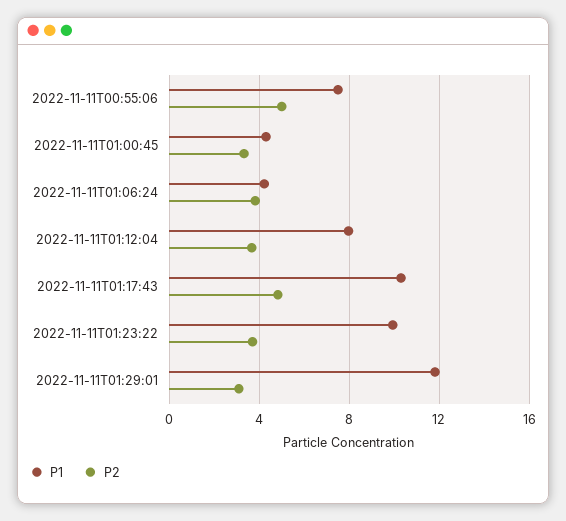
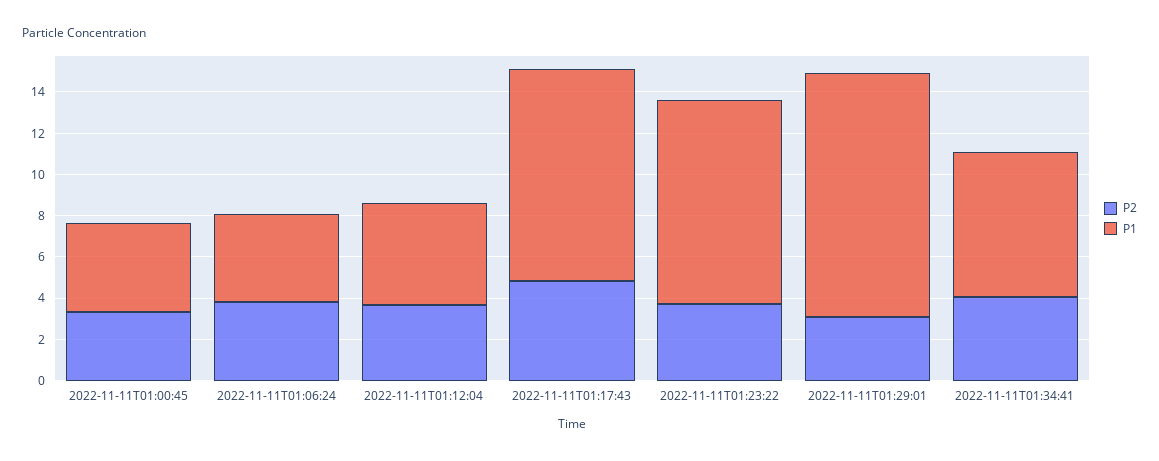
P1, 2022-11-11T00:55:06: 7.5 -> none
P2, 2022-11-11T00:55:06: 5 -> none
P1, 2022-11-11T01:12:04: 8 -> 5
P2, 2022-11-11T01:34:41: none -> 4
P1, 2022-11-11T01:34:41: none -> 7

